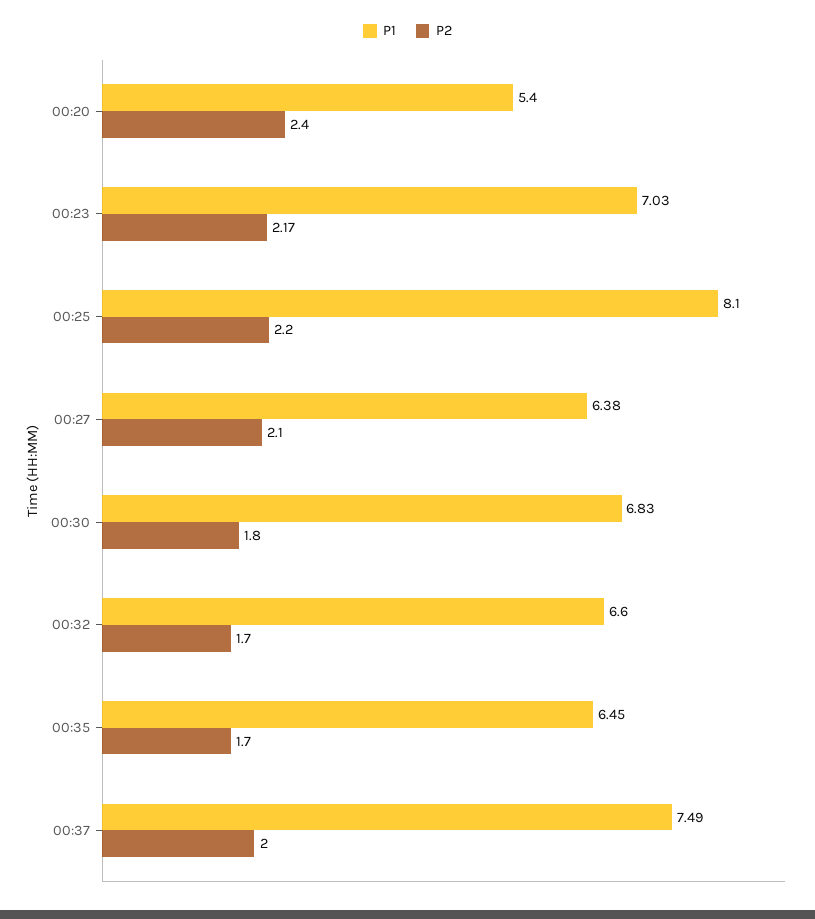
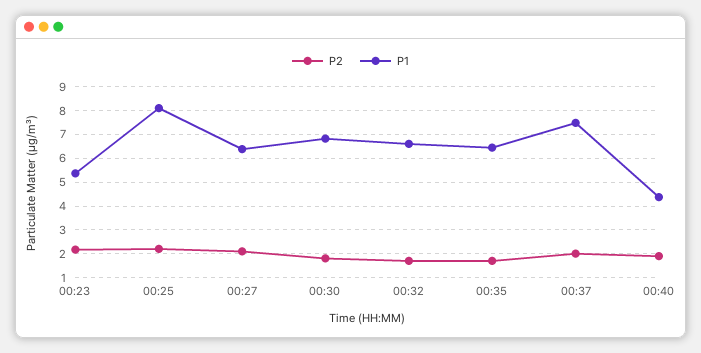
P1, 00:20: 5.4 -> none
P2, 00:20: 2.4 -> none
P1, 00:23: 7.03 -> 5.5
P2, 00:40: none -> 2
P1, 00:40: none -> 4.5

